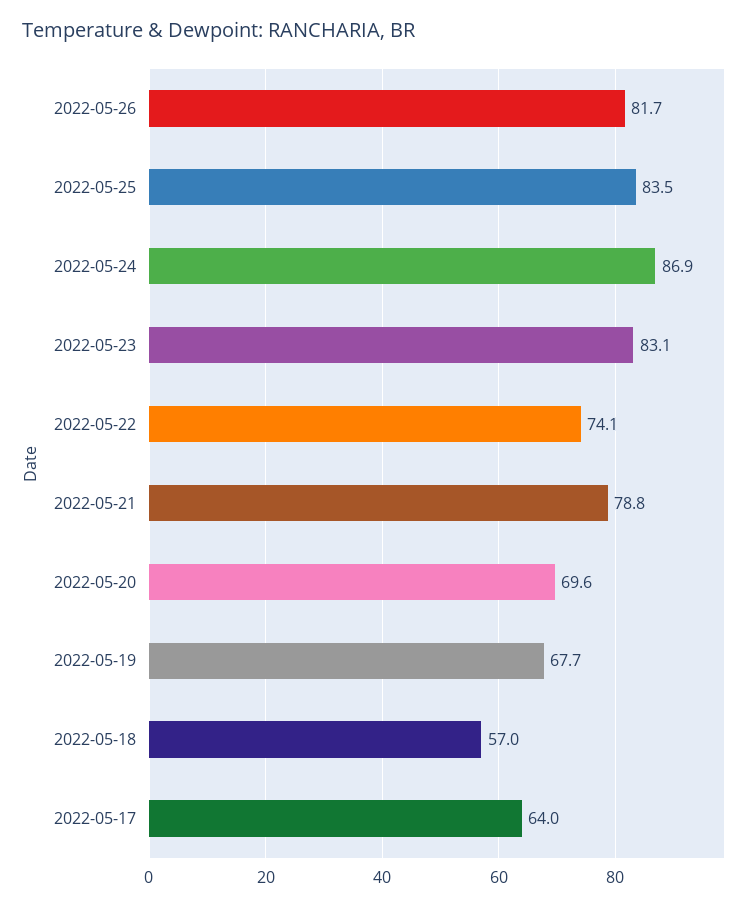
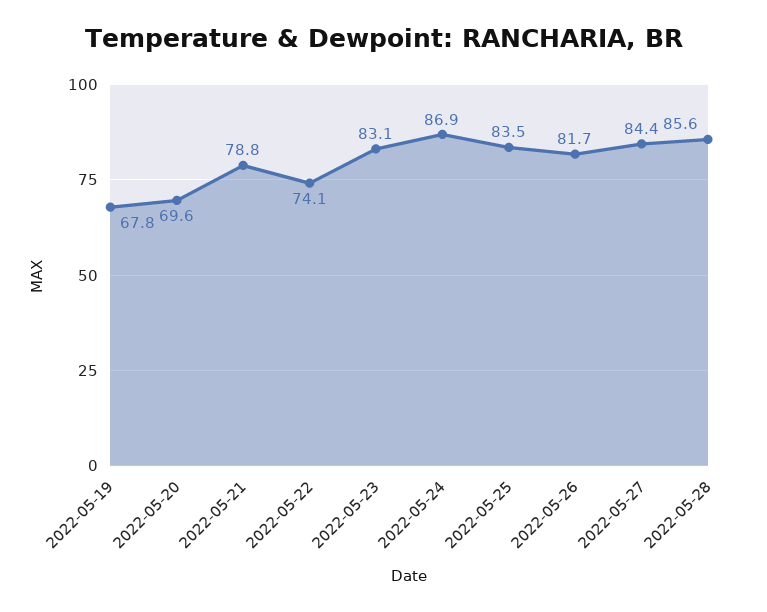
2022-05-19: 67.7 -> 67.8
2022-05-18: 57 -> none
2022-05-17: 64 -> none
2022-05-27: none -> 84.4
2022-05-28: none -> 85.6

